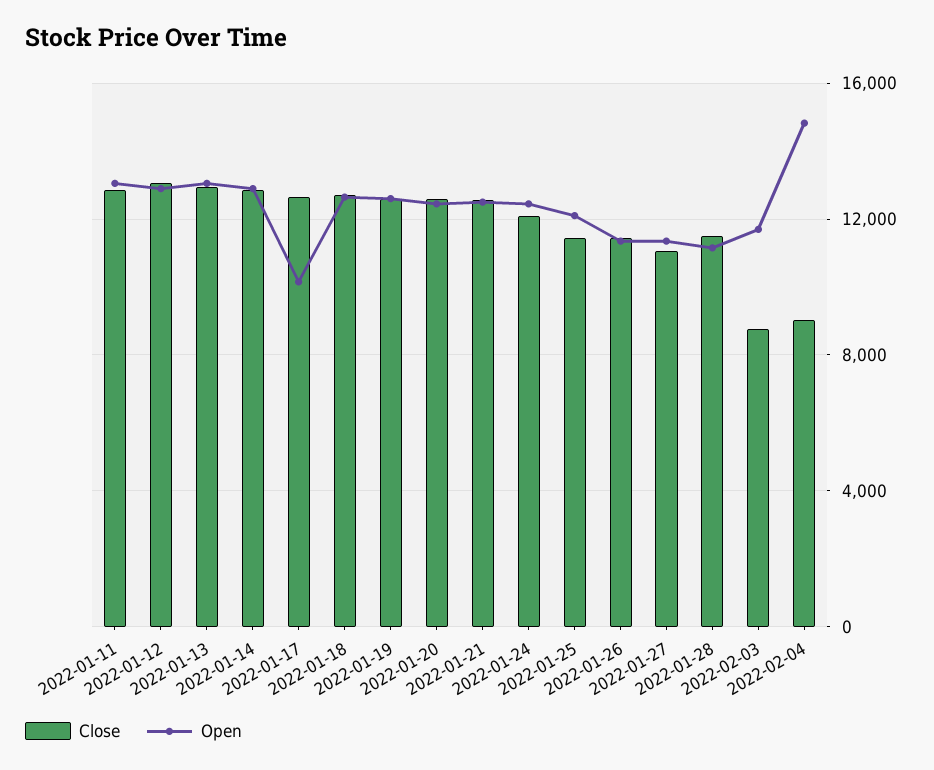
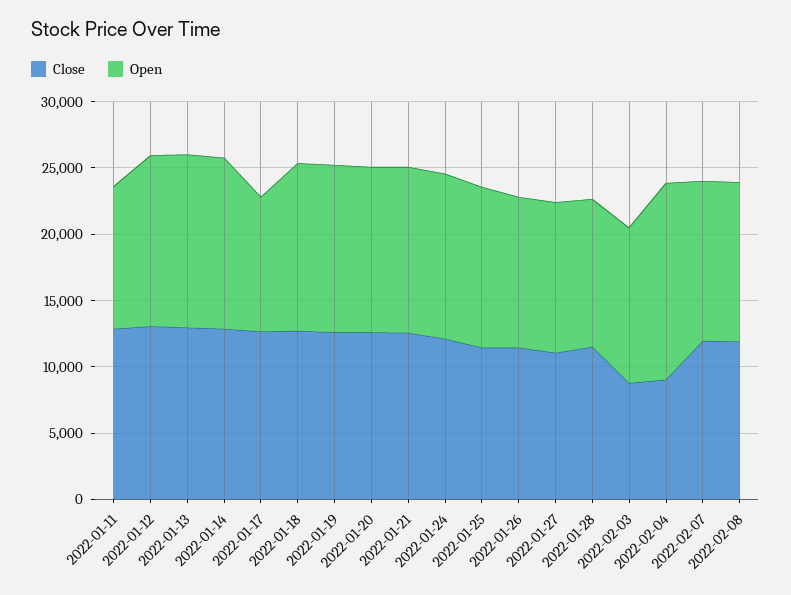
Open, 2022-01-11: 13000 -> 11000
Close, 2022-02-07: none -> 12000
Open, 2022-02-07: none -> 12000
Close, 2022-02-08: none -> 12000
Open, 2022-02-08: none -> 12000

